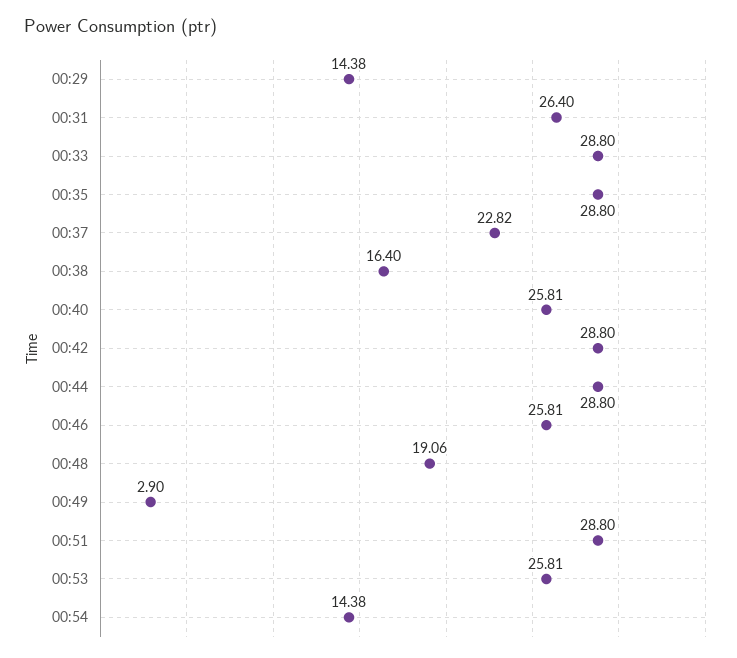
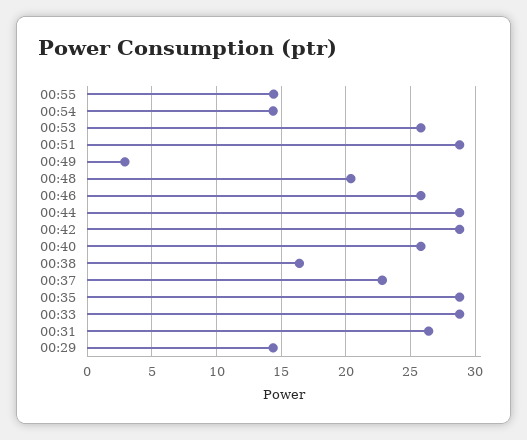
00:48: 19.06 -> 20.5
00:55: none -> 14.5

